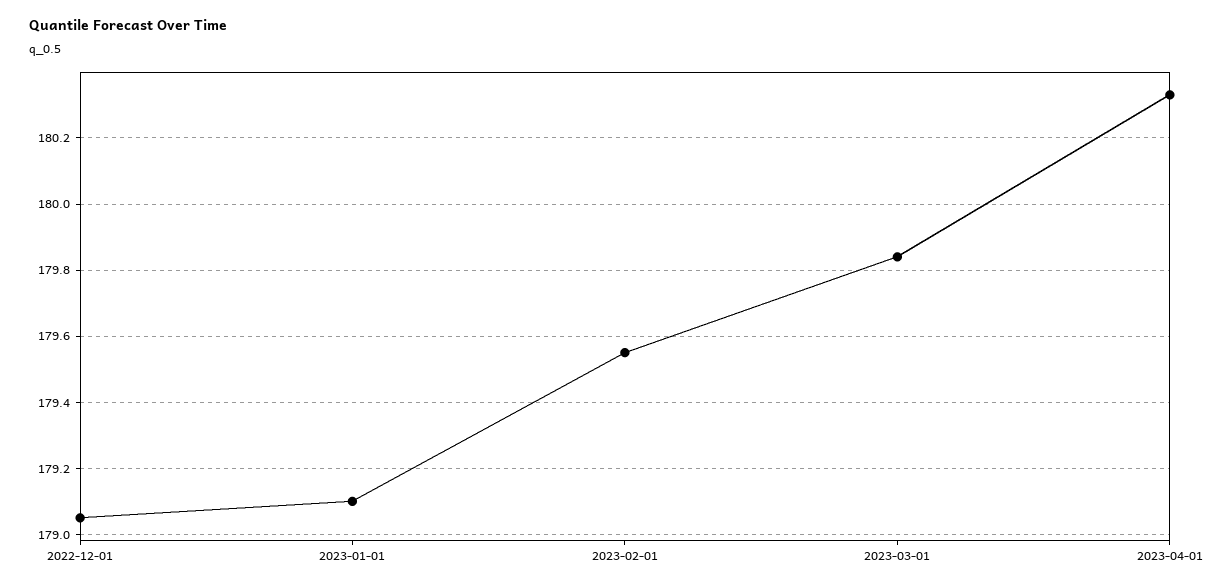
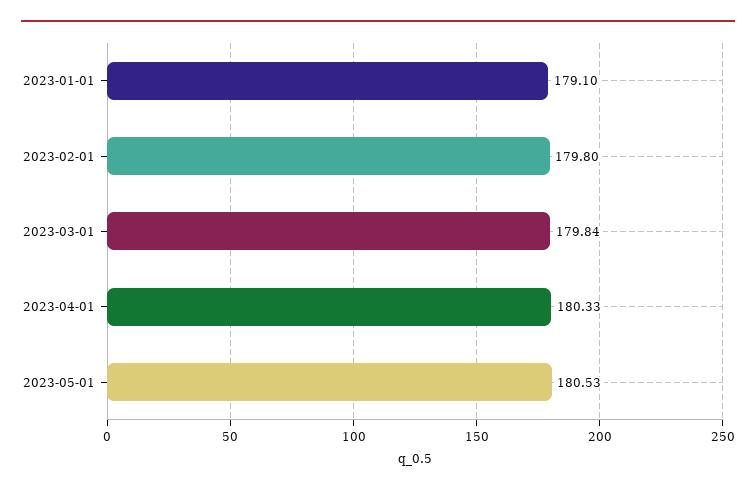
2022-12-01: 179.05 -> none
2023-02-01: 179.55 -> 179.8
2023-05-01: none -> 180.53

